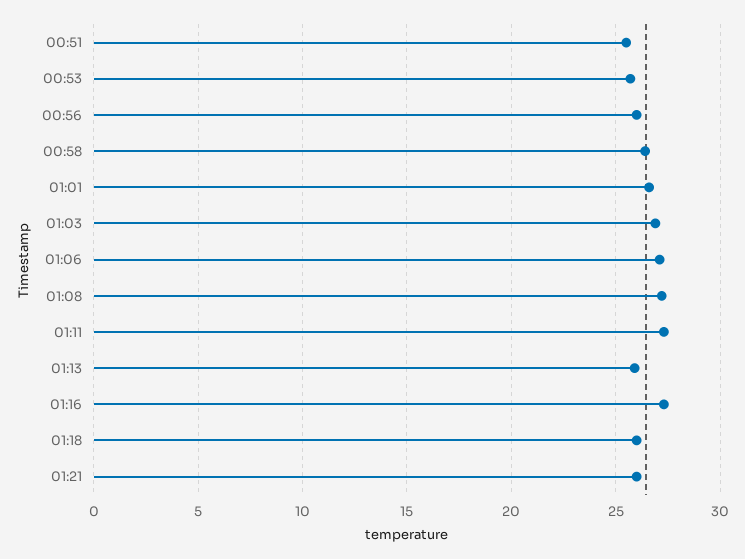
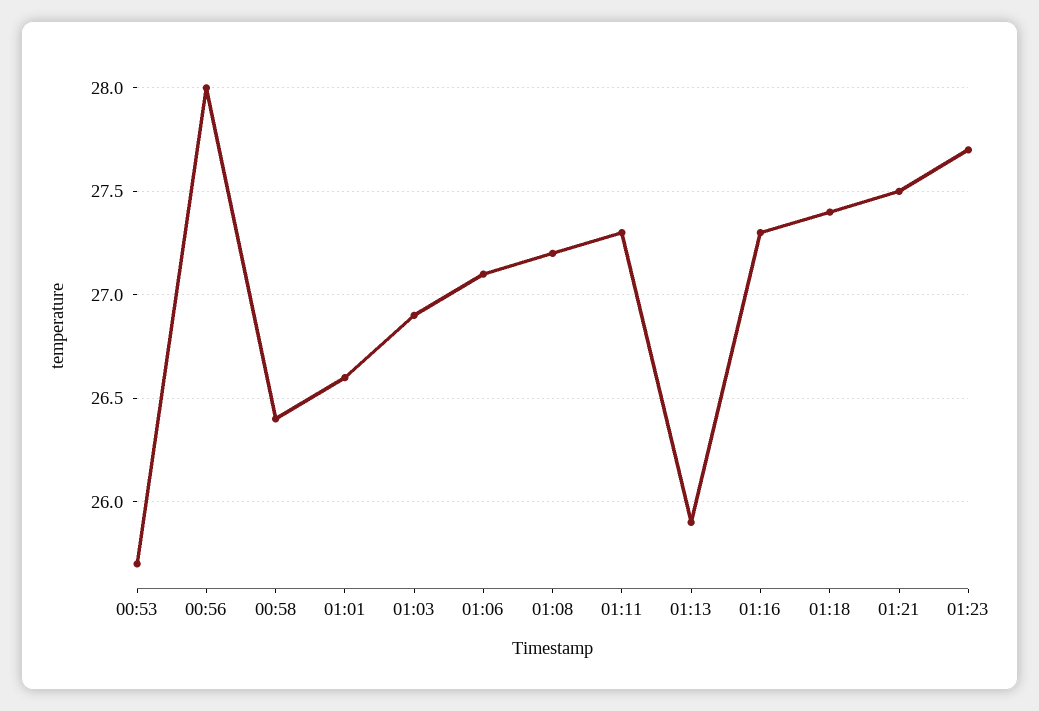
00:51: 25.5 -> none
00:56: 26 -> 28
01:18: 26 -> 27.4
01:21: 26 -> 27.5
01:23: none -> 27.7

